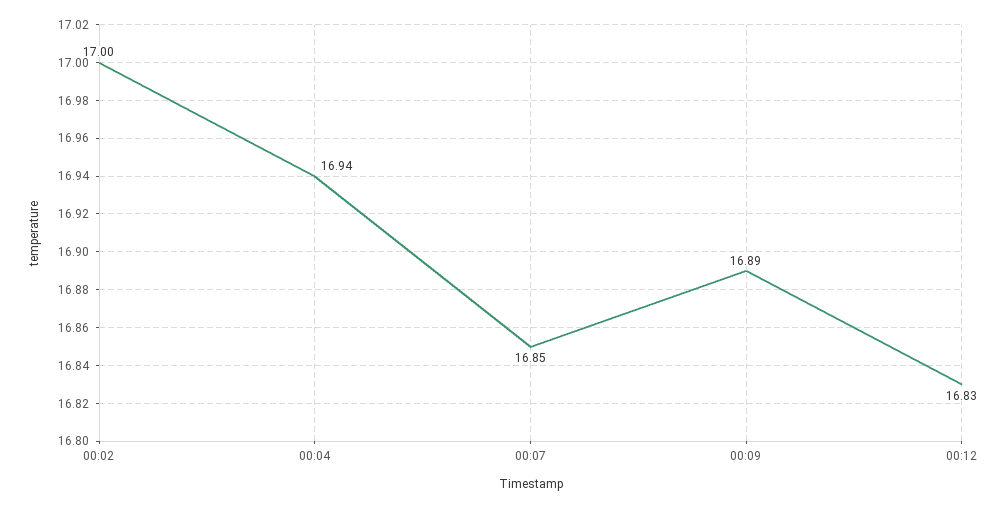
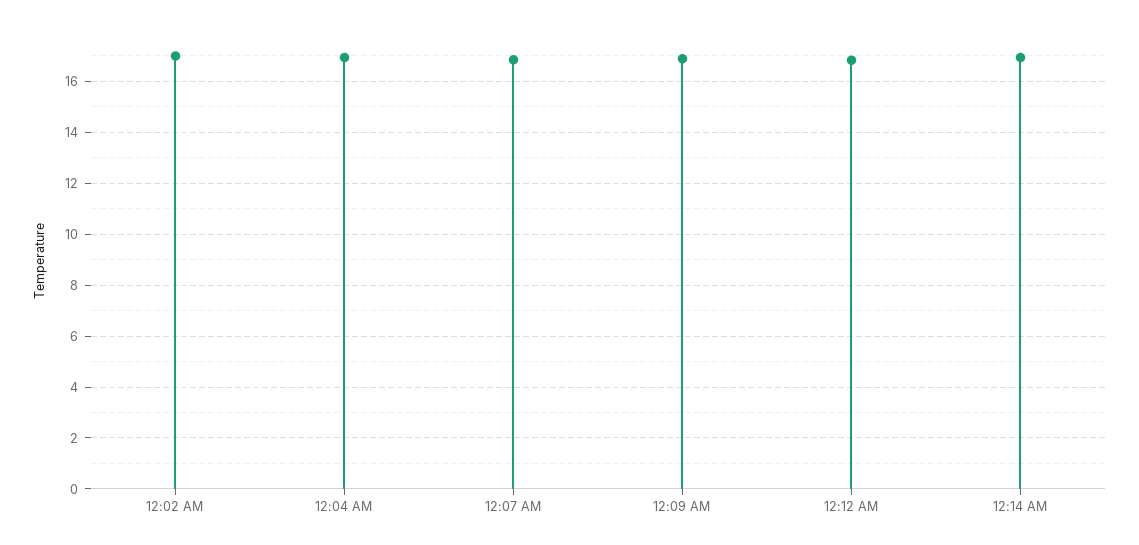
12:14 AM: none -> 17

